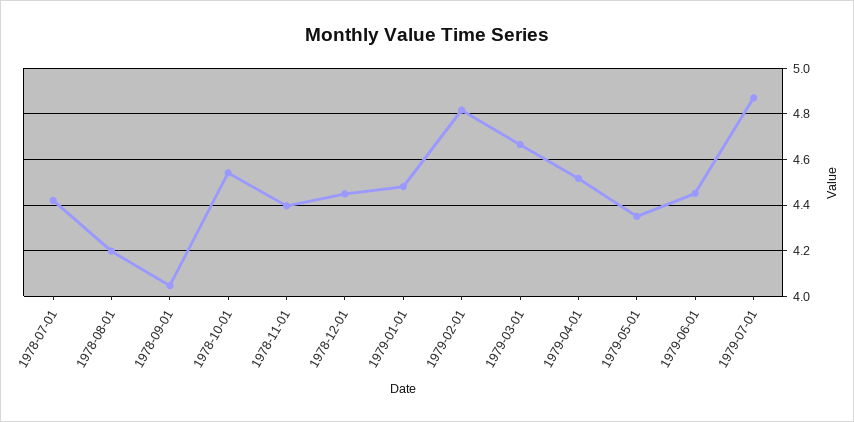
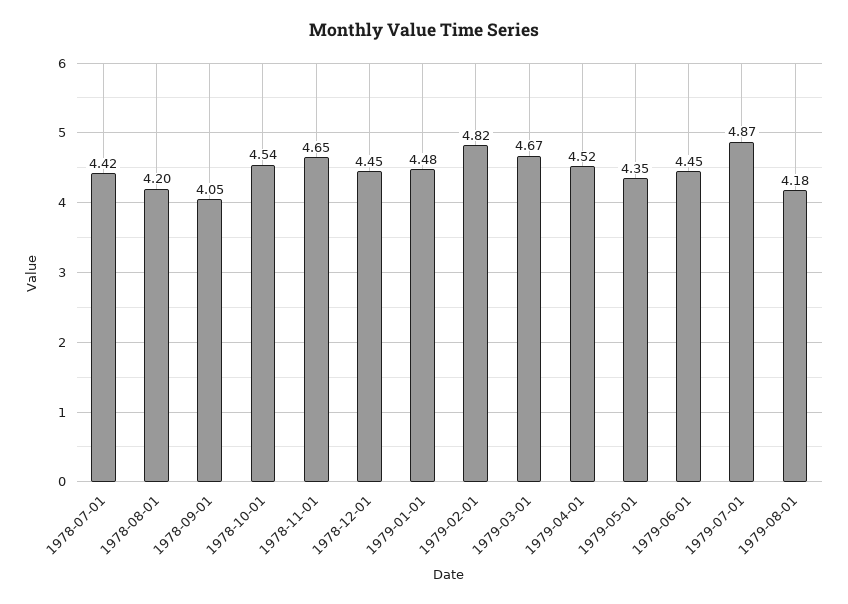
1978-11-01: 4.4 -> 4.65
1979-08-01: none -> 4.18

